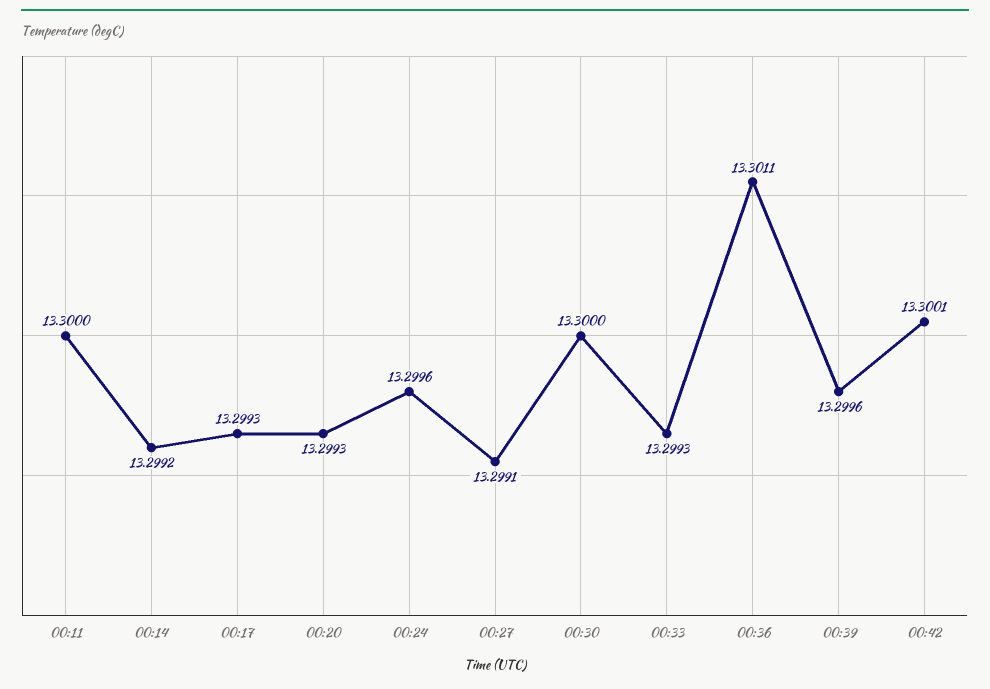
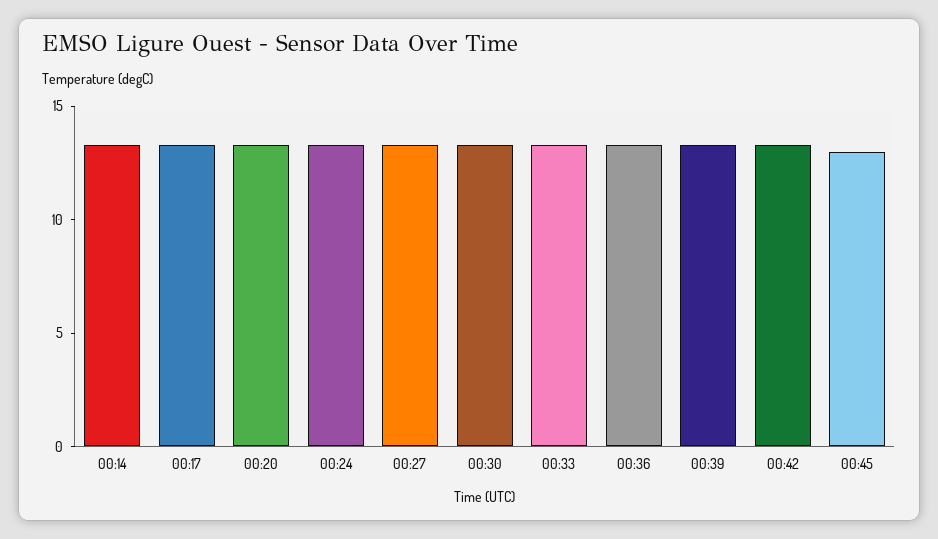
00:11: 13.3 -> none
00:45: none -> 13

